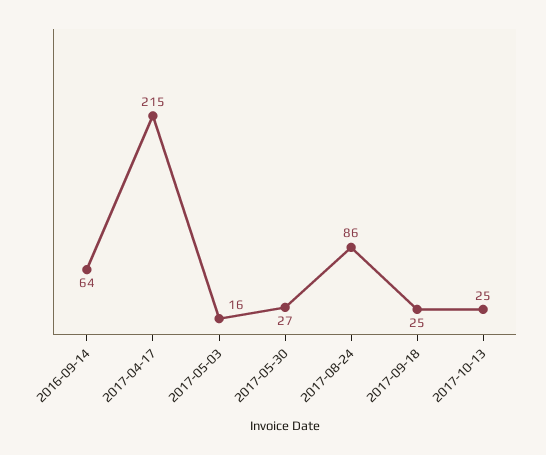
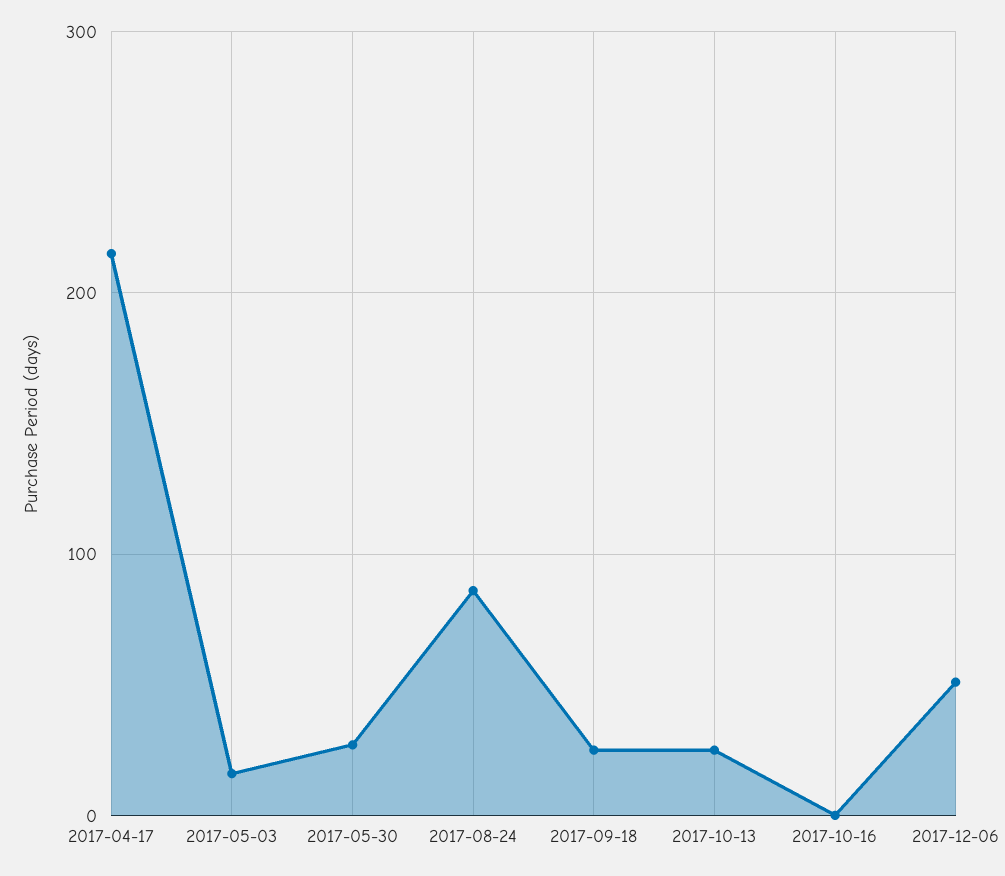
2016-09-14: 64 -> none
2017-10-16: none -> 0
2017-12-06: none -> 50

